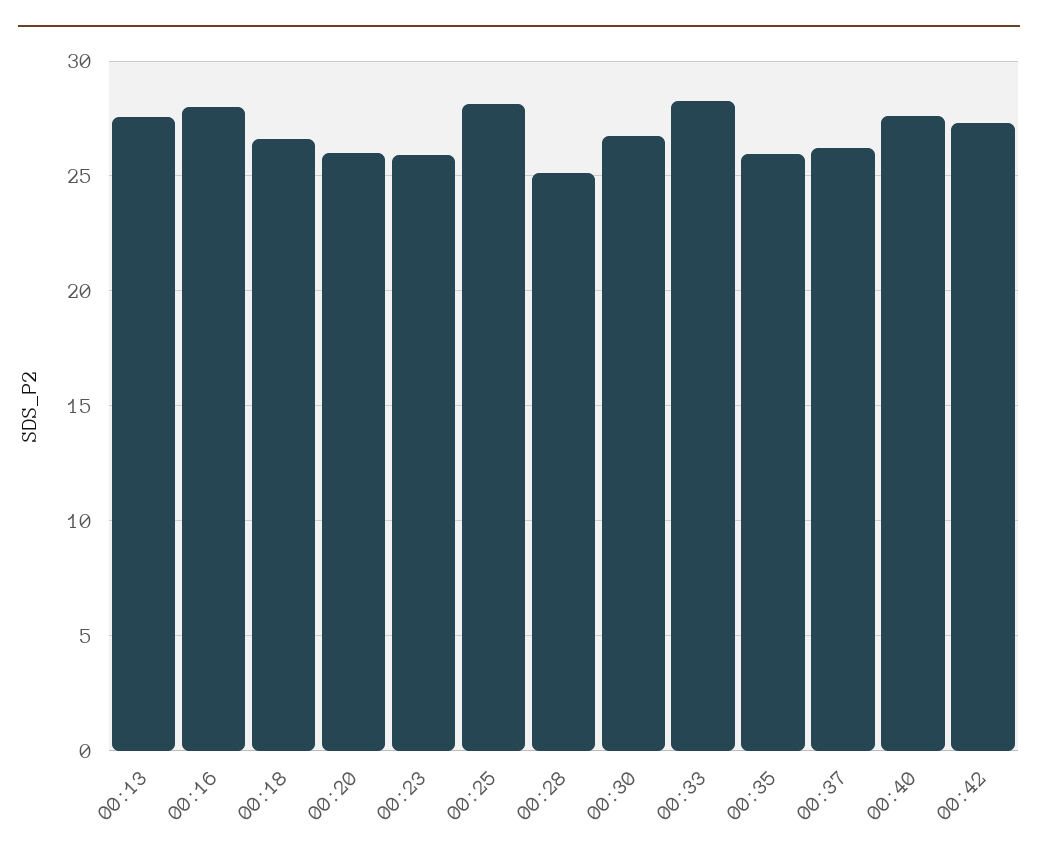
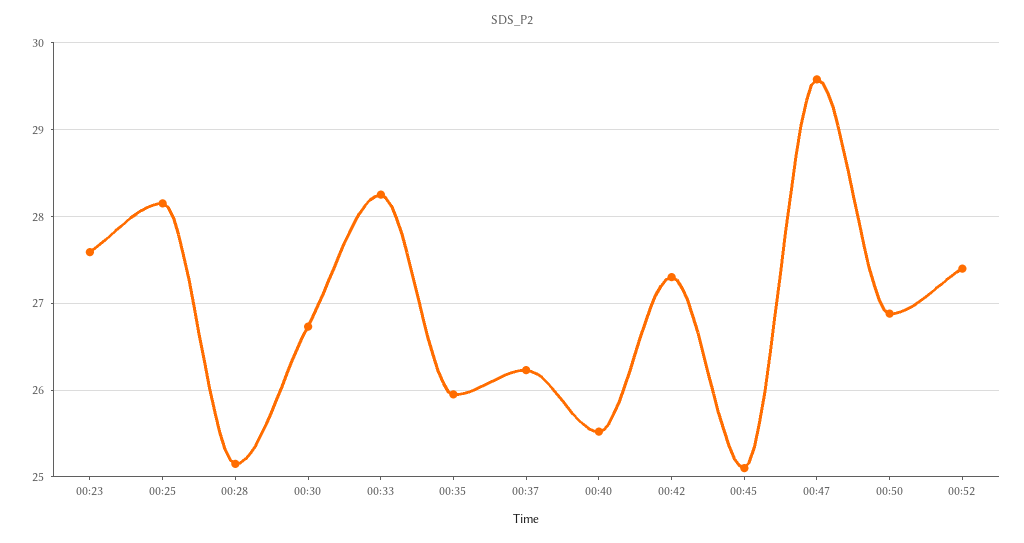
00:13: 27.5 -> none
00:16: 28 -> none
00:18: 26.5 -> none
00:20: 26 -> none
00:23: 26 -> 27.6
00:40: 27.5 -> 25.5
00:45: none -> 25.1
00:47: none -> 29.6
00:50: none -> 26.9
00:52: none -> 27.4

